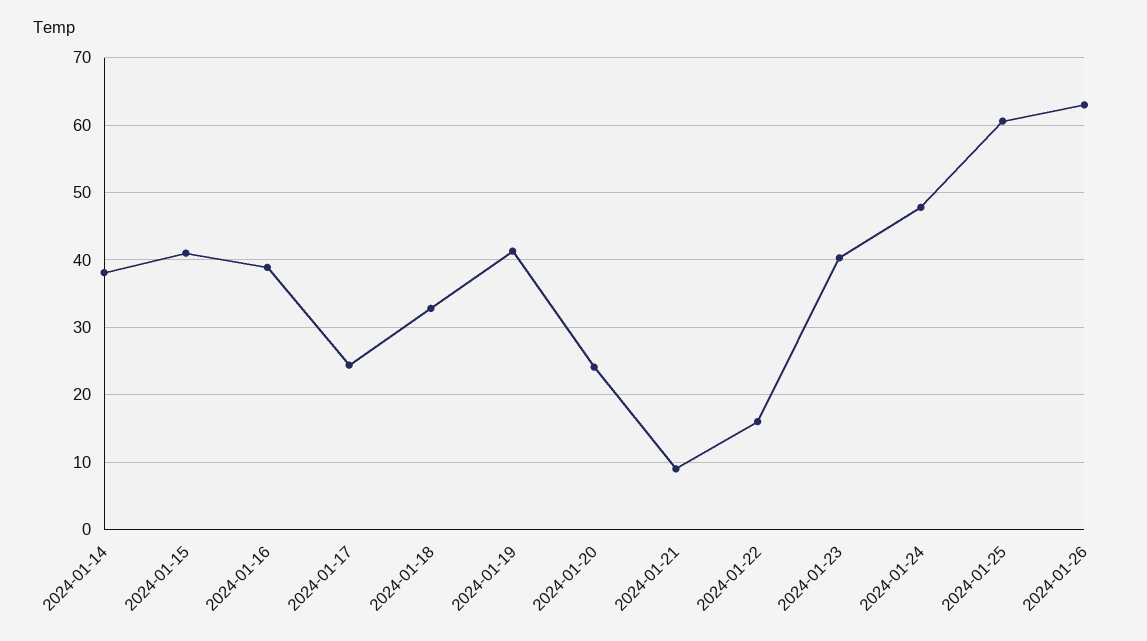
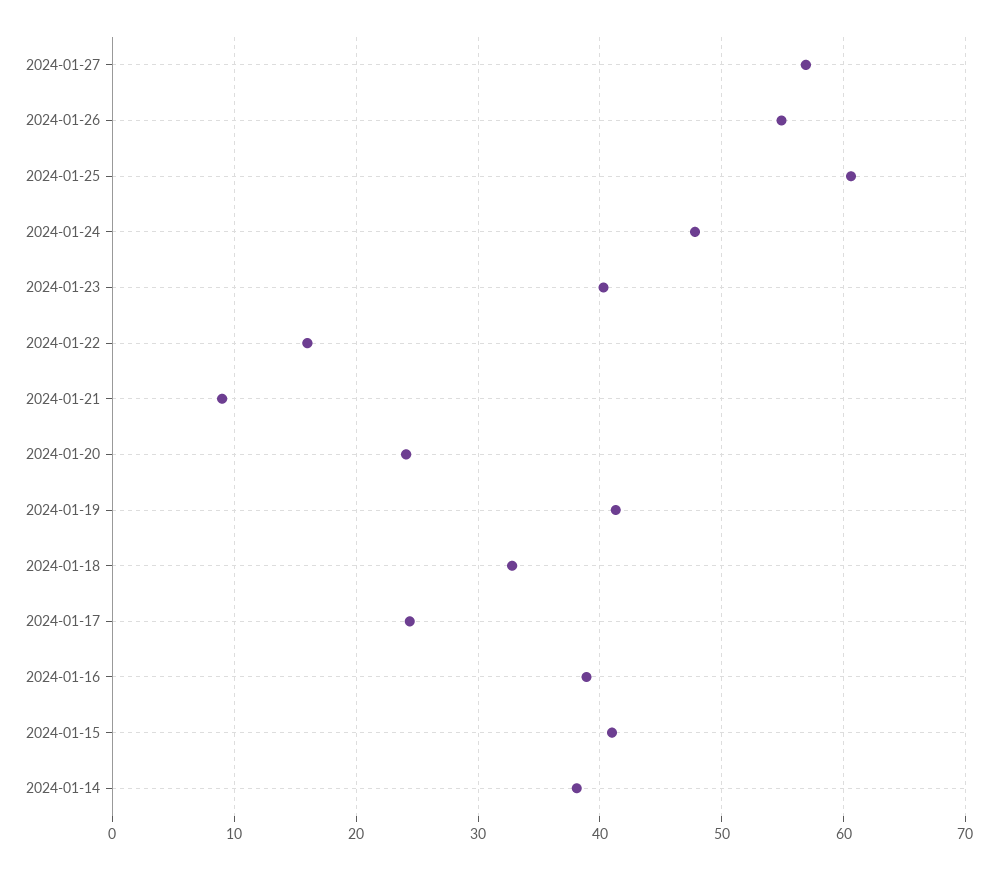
2024-01-26: 63 -> 55
2024-01-27: none -> 57

